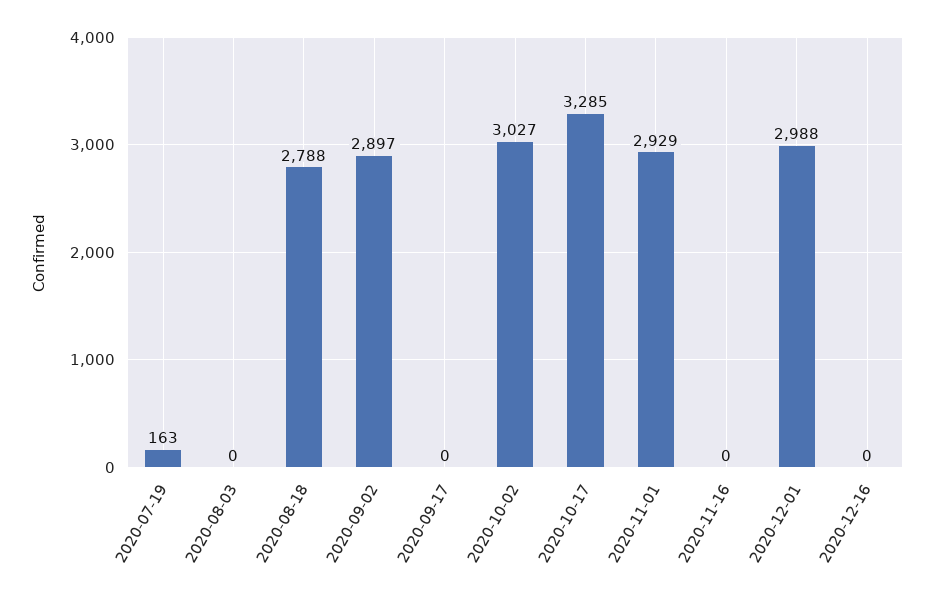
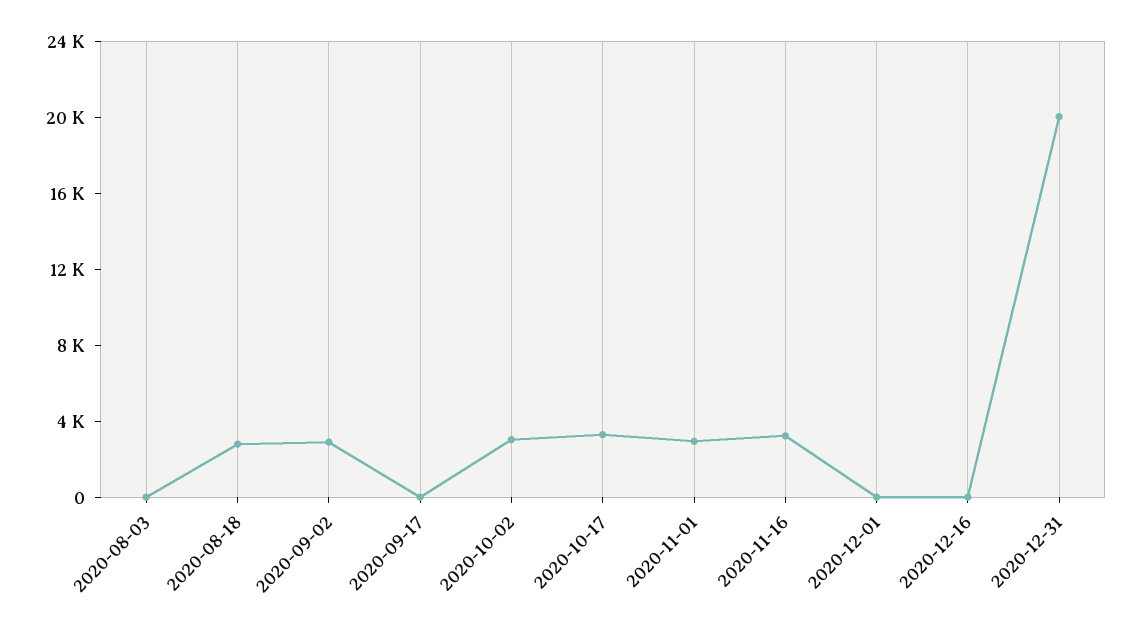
2020-07-19: 163 -> none
2020-11-16: 0 -> 3000
2020-12-01: 2988 -> 0
2020-12-31: none -> 20000

